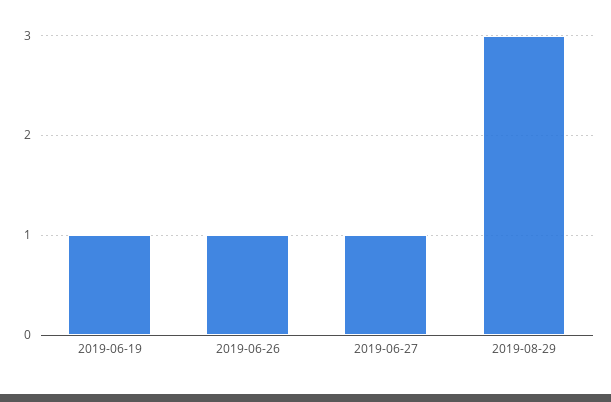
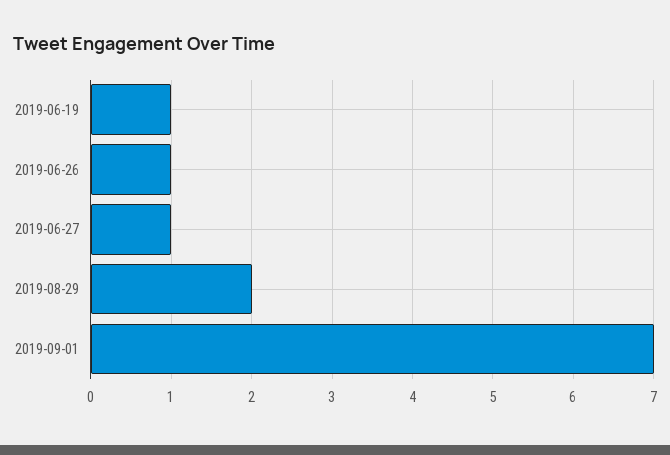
2019-08-29: 3 -> 2
2019-09-01: none -> 7

